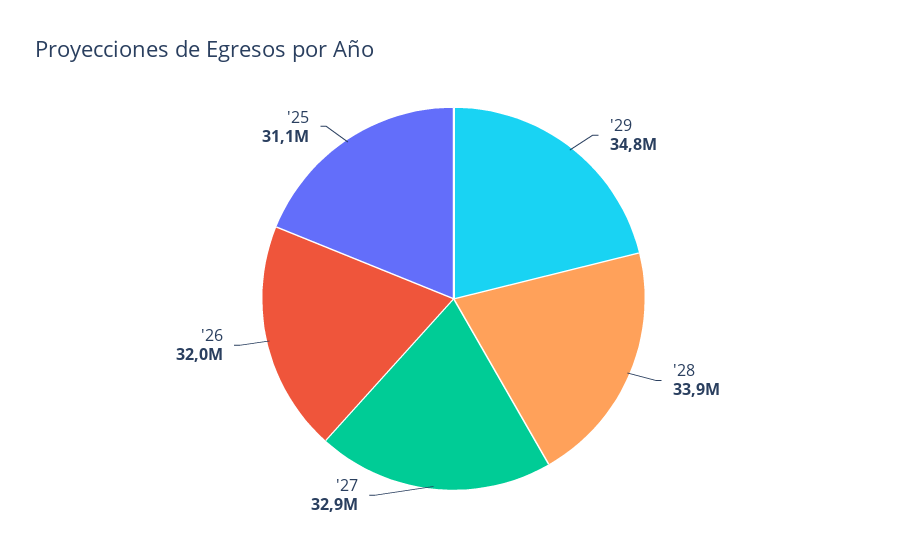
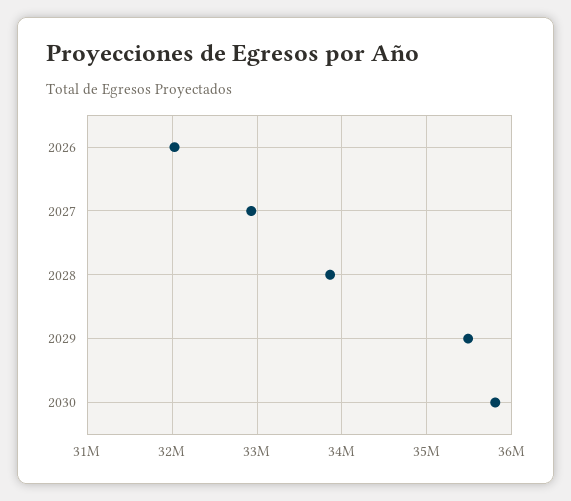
'29: 34800000 -> 35500000
'25: 31100000 -> none
2030: none -> 35800000

